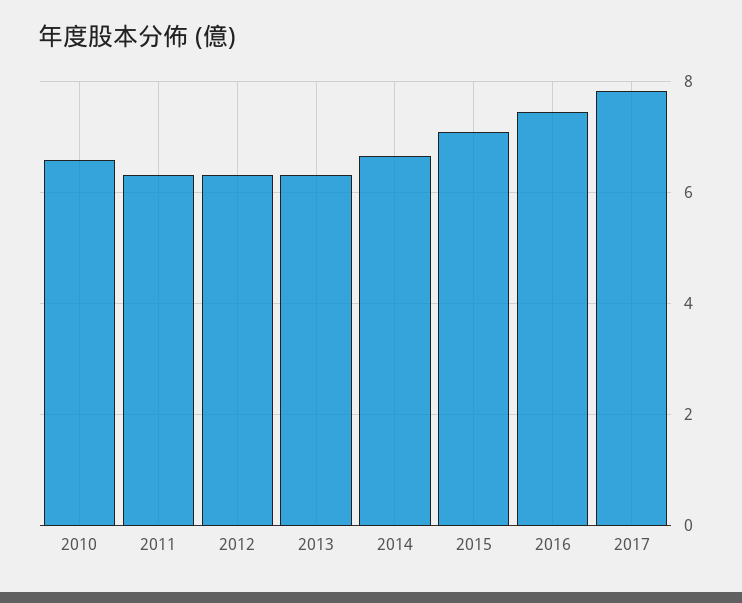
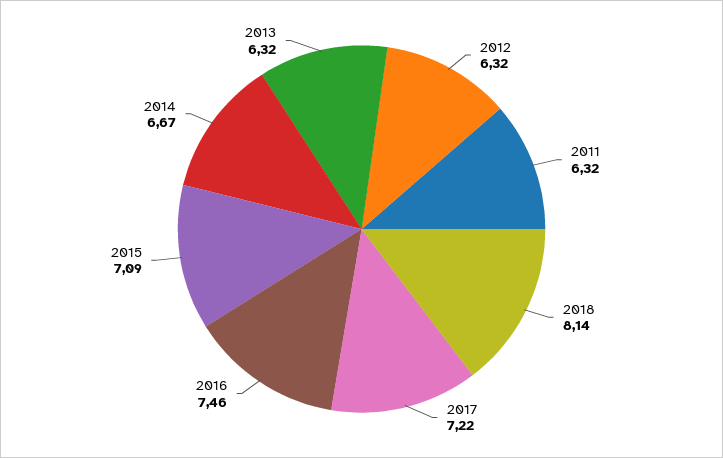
2010: 6.6 -> none
2017: 7.8 -> 7.22
2018: none -> 8.14

